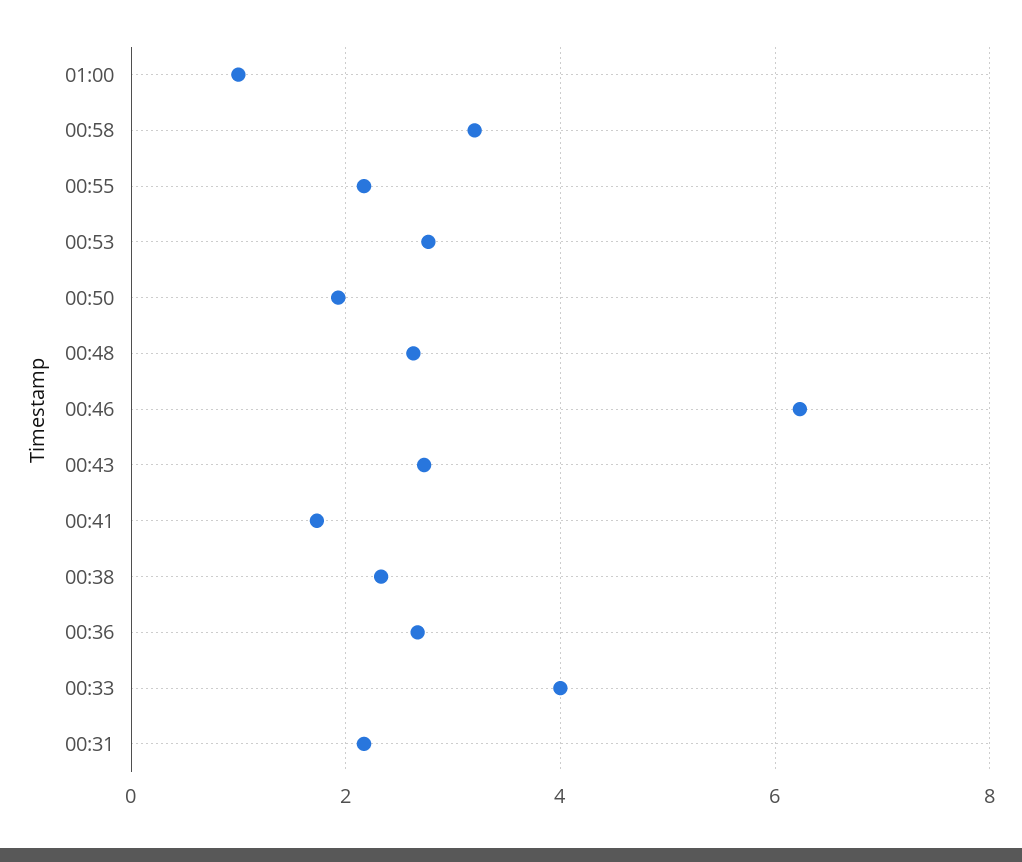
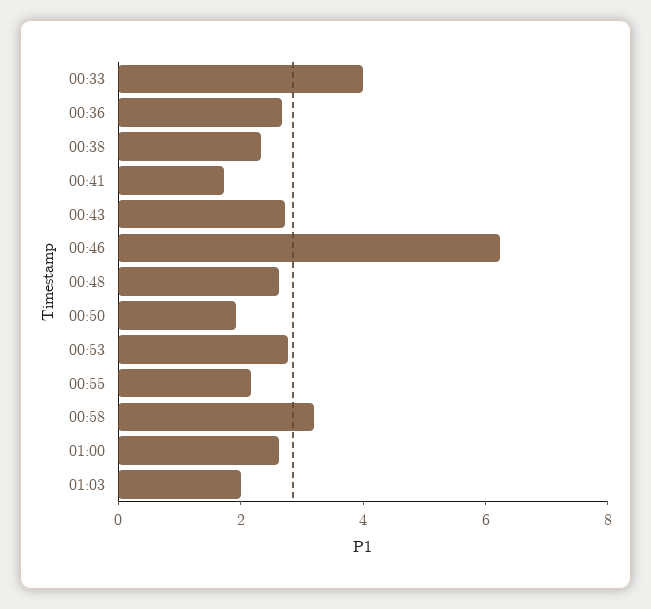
01:00: 1 -> 2.5
00:31: 2.2 -> none
01:03: none -> 2

